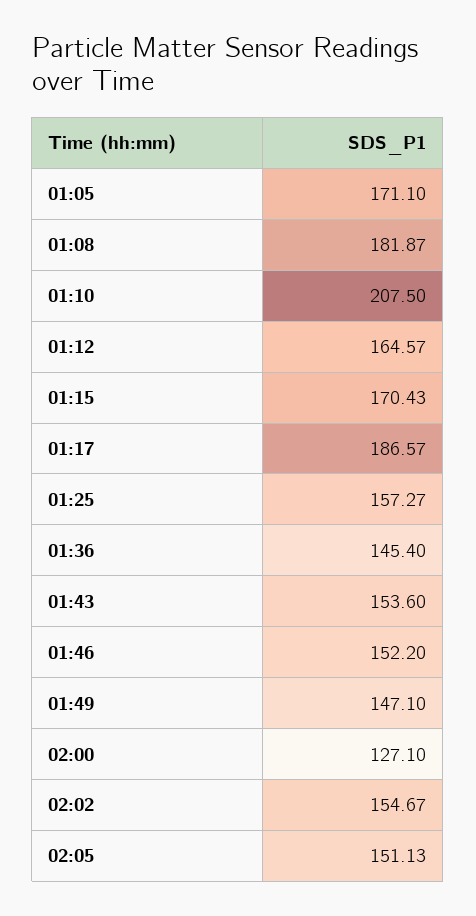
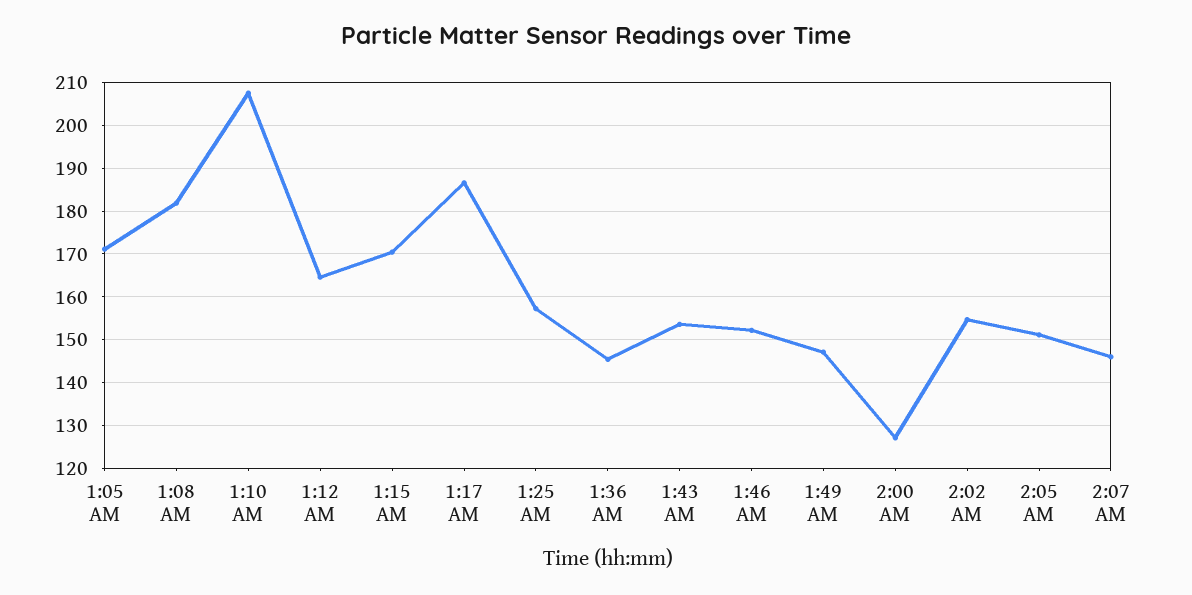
2:07 AM: none -> 146

